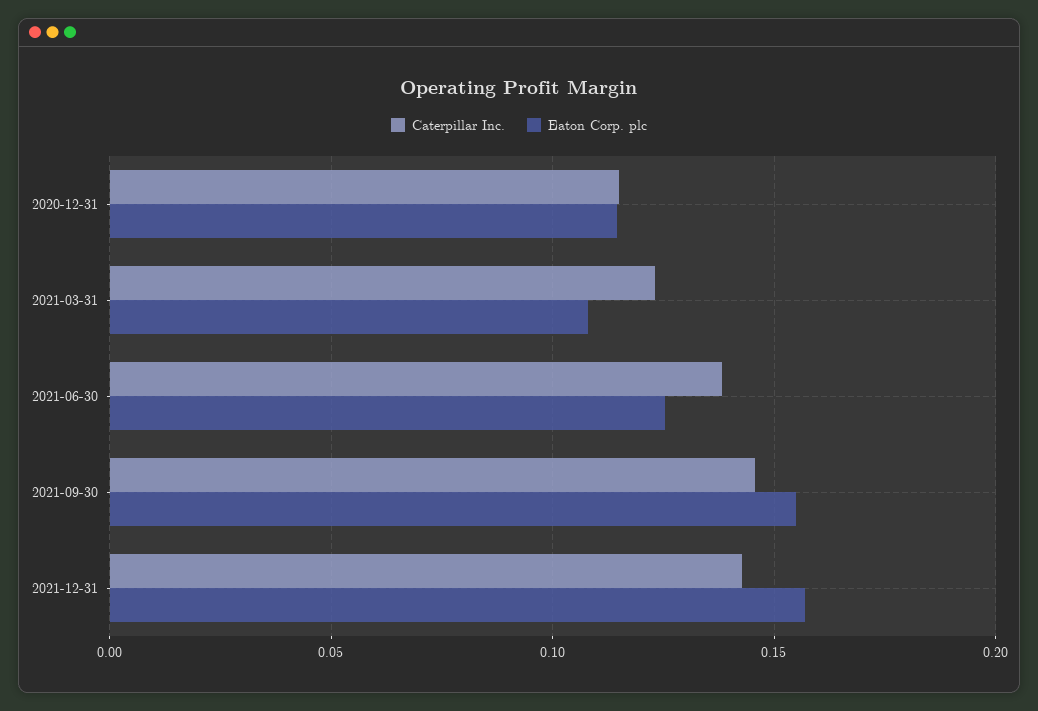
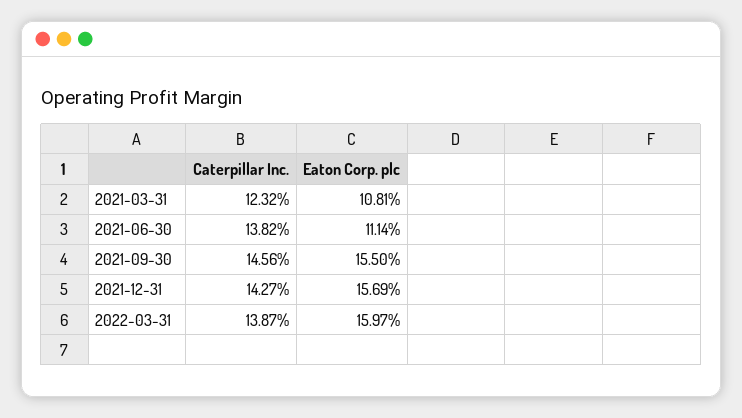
Caterpillar Inc., 2020-12-31: 0.115 -> none
Eaton Corp. plc, 2020-12-31: 0.115 -> none
Eaton Corp. plc, 2021-06-30: 0.125 -> 0.1114
Caterpillar Inc., 2022-03-31: none -> 0.1387
Eaton Corp. plc, 2022-03-31: none -> 0.1597

